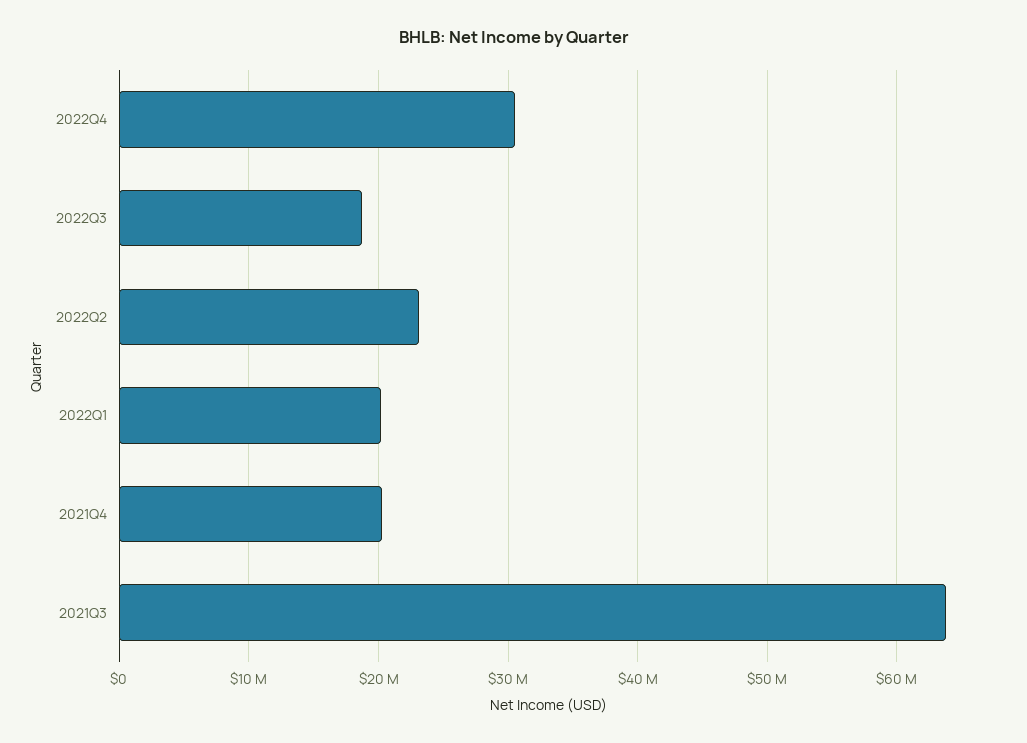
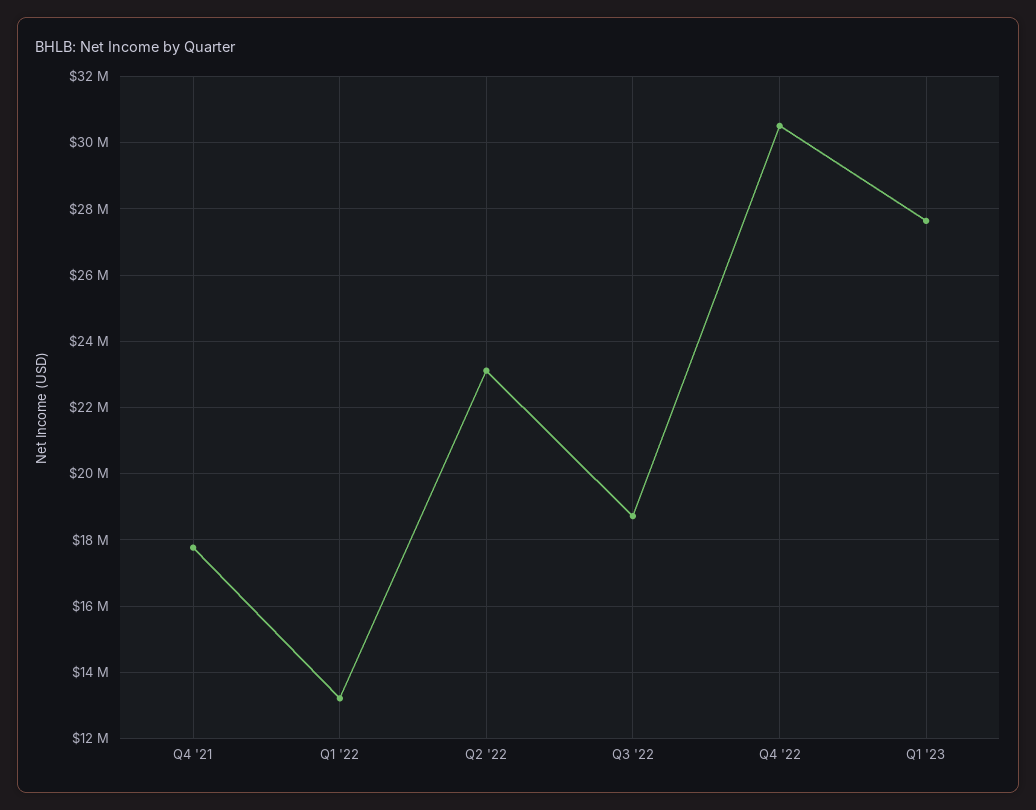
2022Q1: 20000000 -> 13200000
2021Q4: 20000000 -> 17800000
2021Q3: 64000000 -> none
Q1 '23: none -> 27600000

